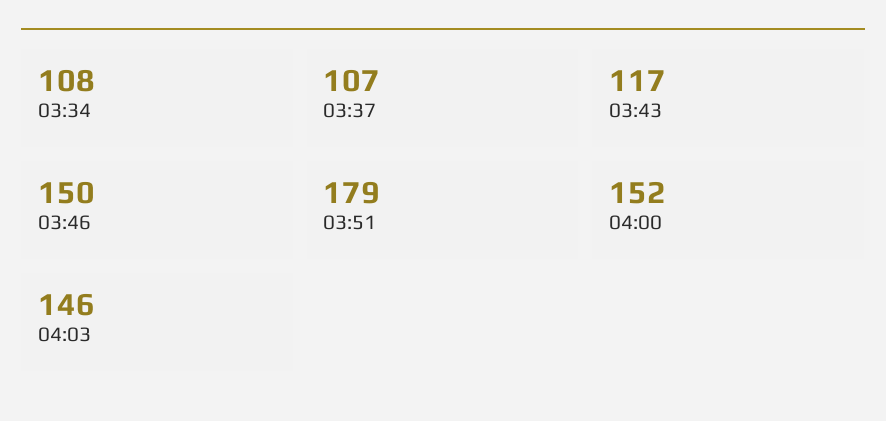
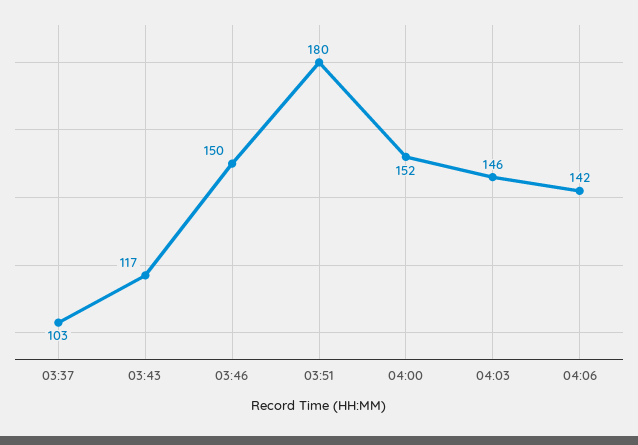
03:34: 108 -> none
03:37: 107 -> 103
03:51: 179 -> 180
04:06: none -> 142

